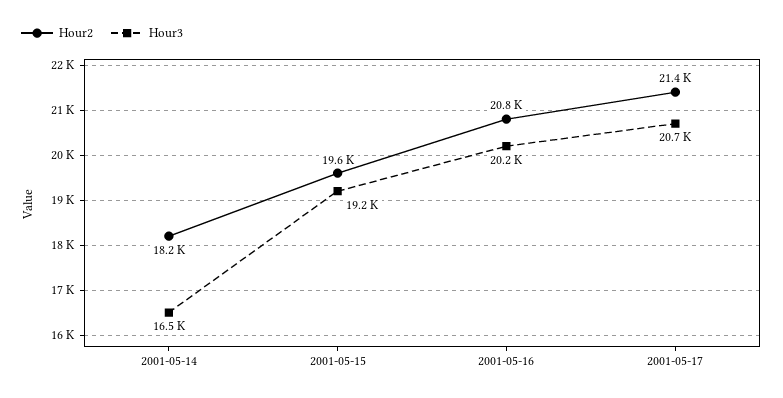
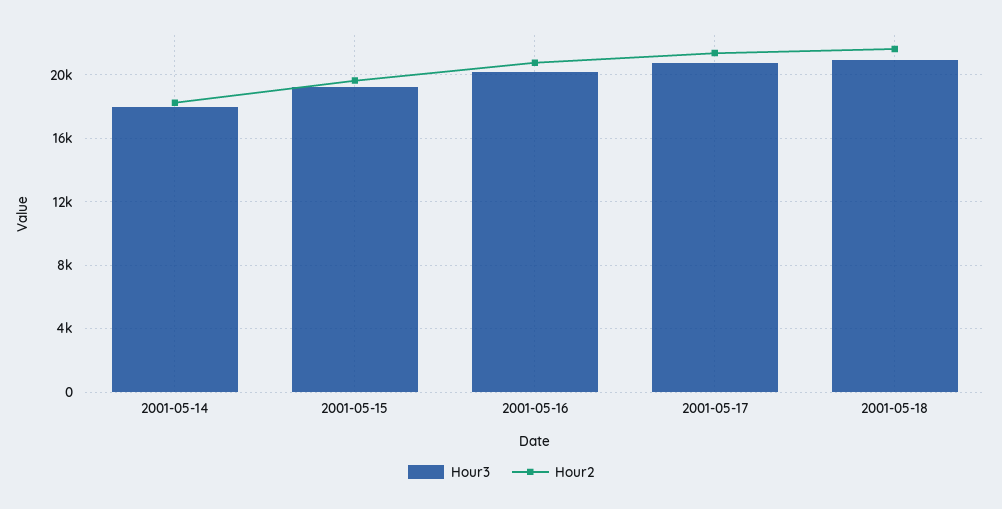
Hour3, 2001-05-14: 16500 -> 18000
Hour3, 2001-05-18: none -> 21000
Hour2, 2001-05-18: none -> 21500

